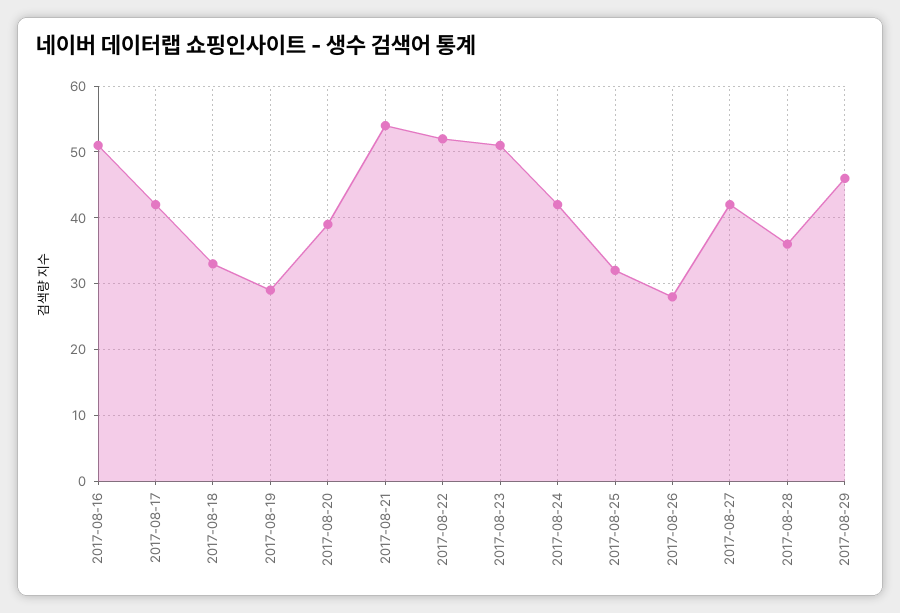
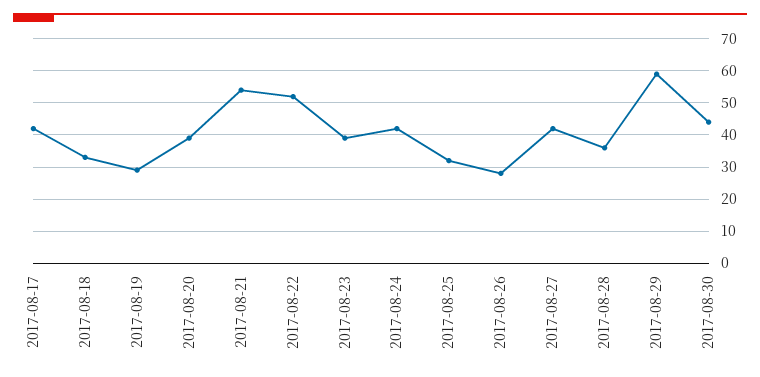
2017-08-16: 51 -> none
2017-08-23: 51 -> 40
2017-08-29: 46 -> 60
2017-08-30: none -> 45

